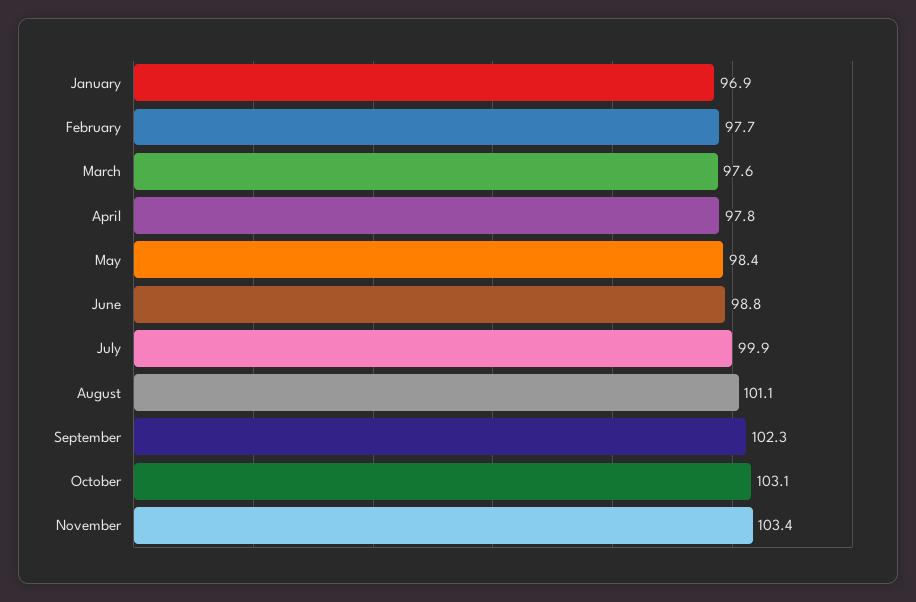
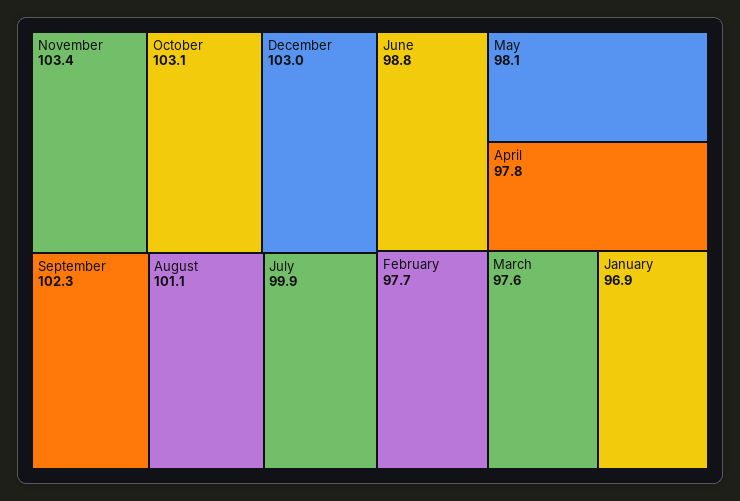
May: 98.4 -> 98.1
December: none -> 103

